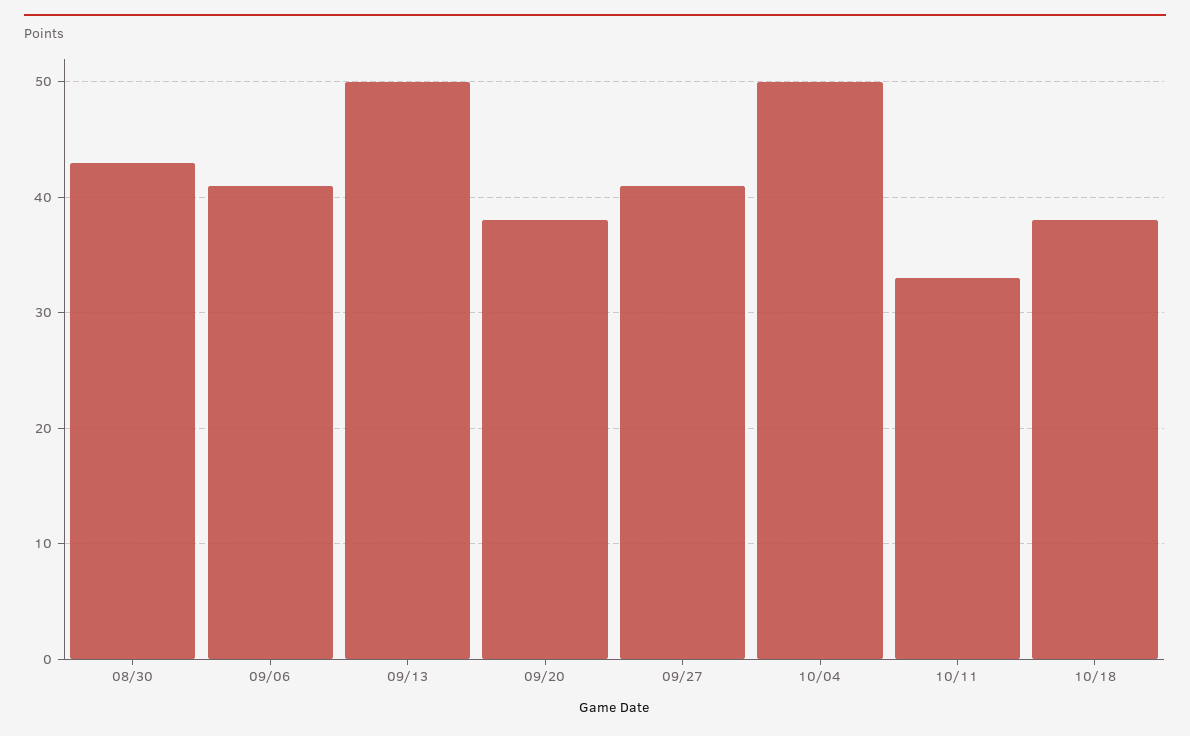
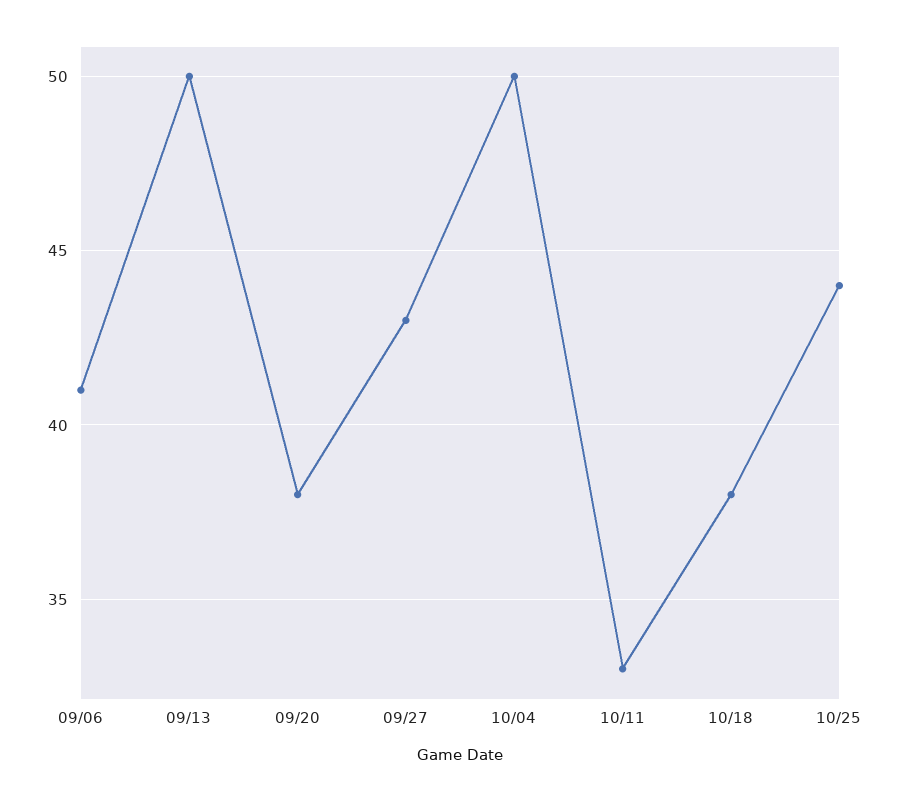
08/30: 43 -> none
09/27: 41 -> 43
10/25: none -> 44

